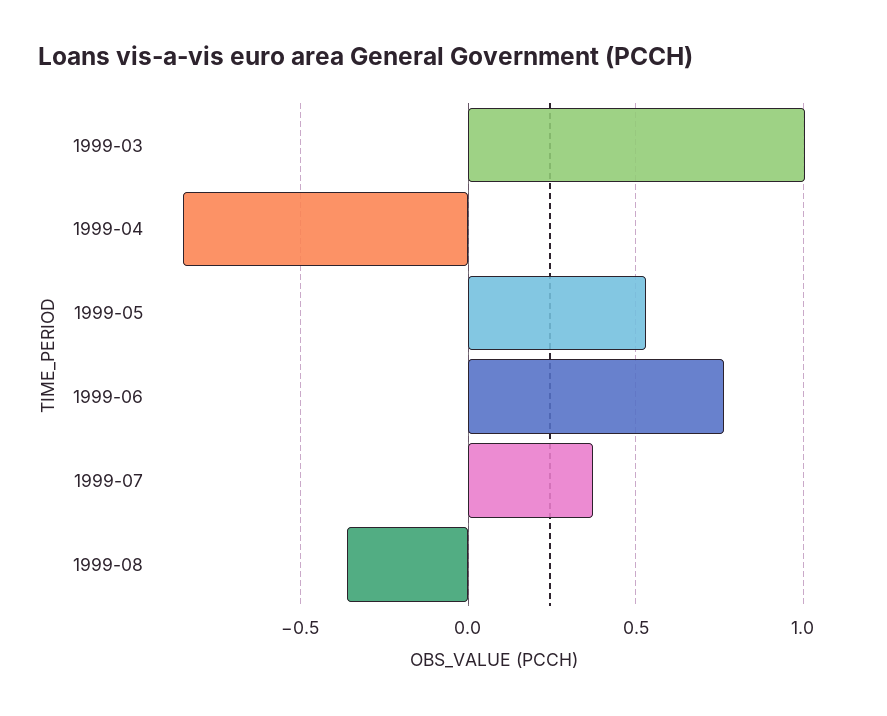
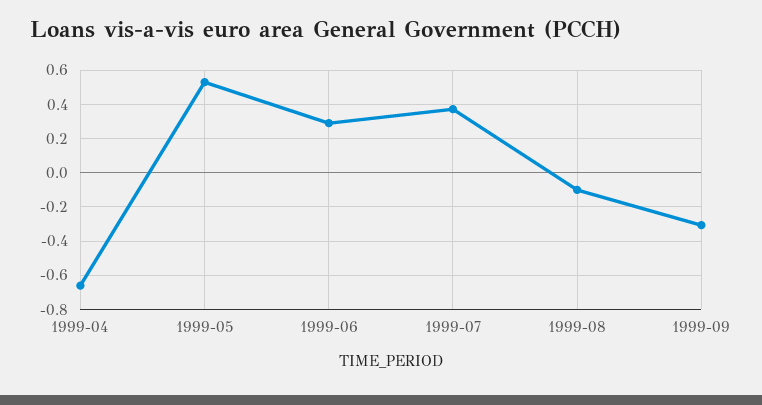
1999-03: 1 -> none
1999-04: -0.85 -> -0.65
1999-06: 0.75 -> 0.3
1999-08: -0.35 -> -0.1
1999-09: none -> -0.3

